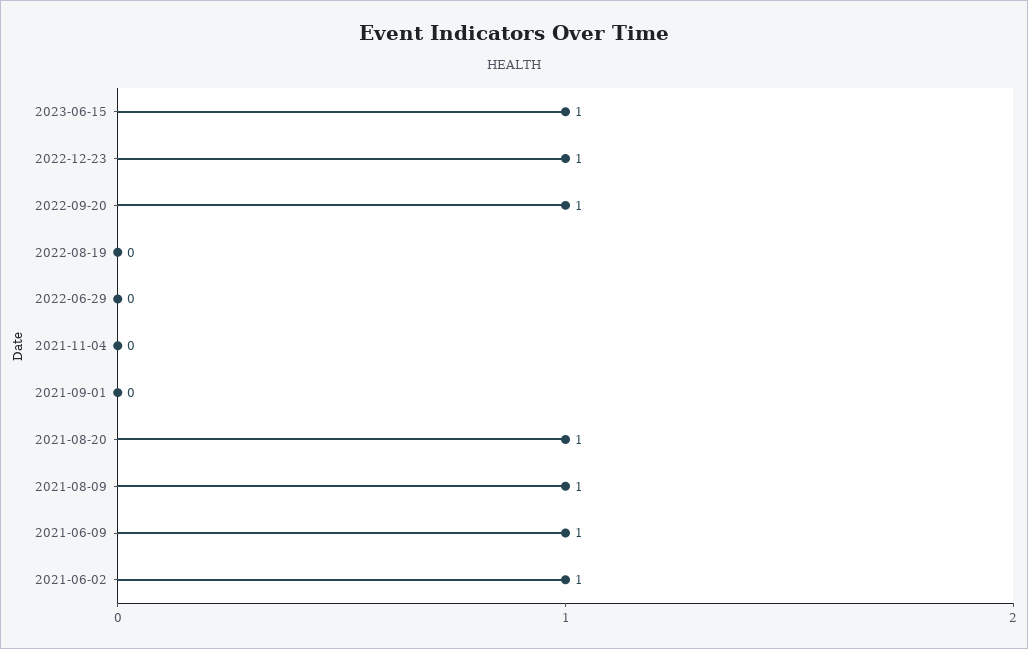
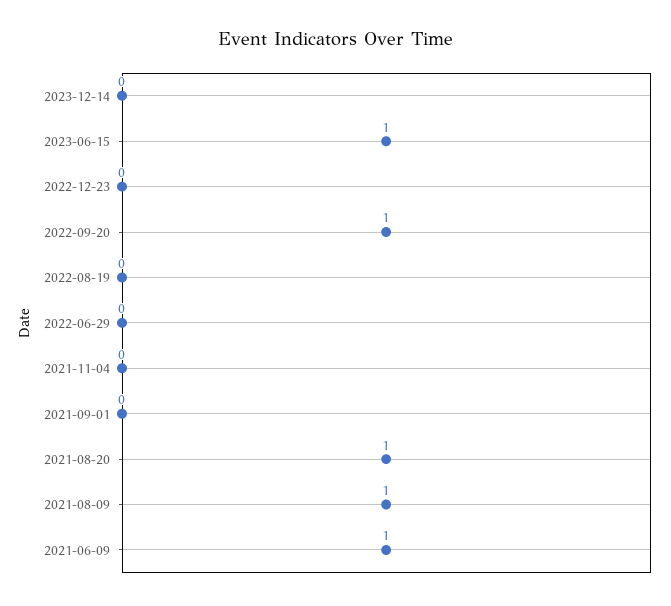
2022-12-23: 1 -> 0
2021-06-02: 1 -> none
2023-12-14: none -> 0

